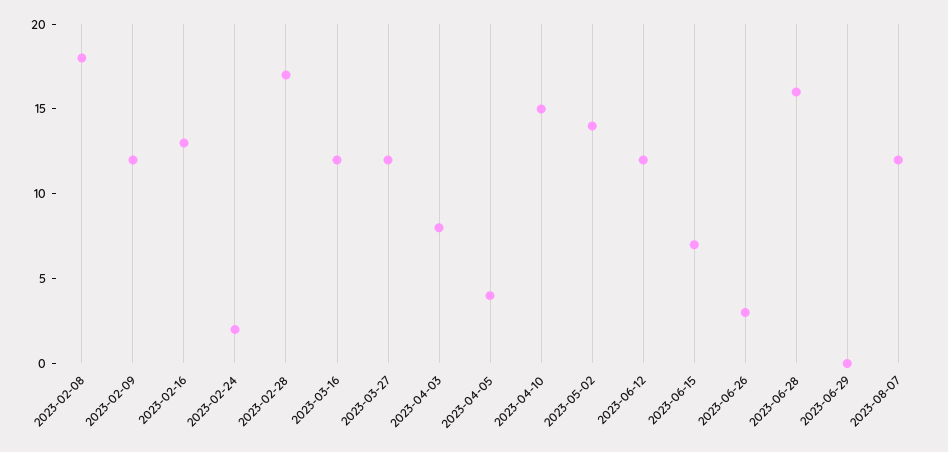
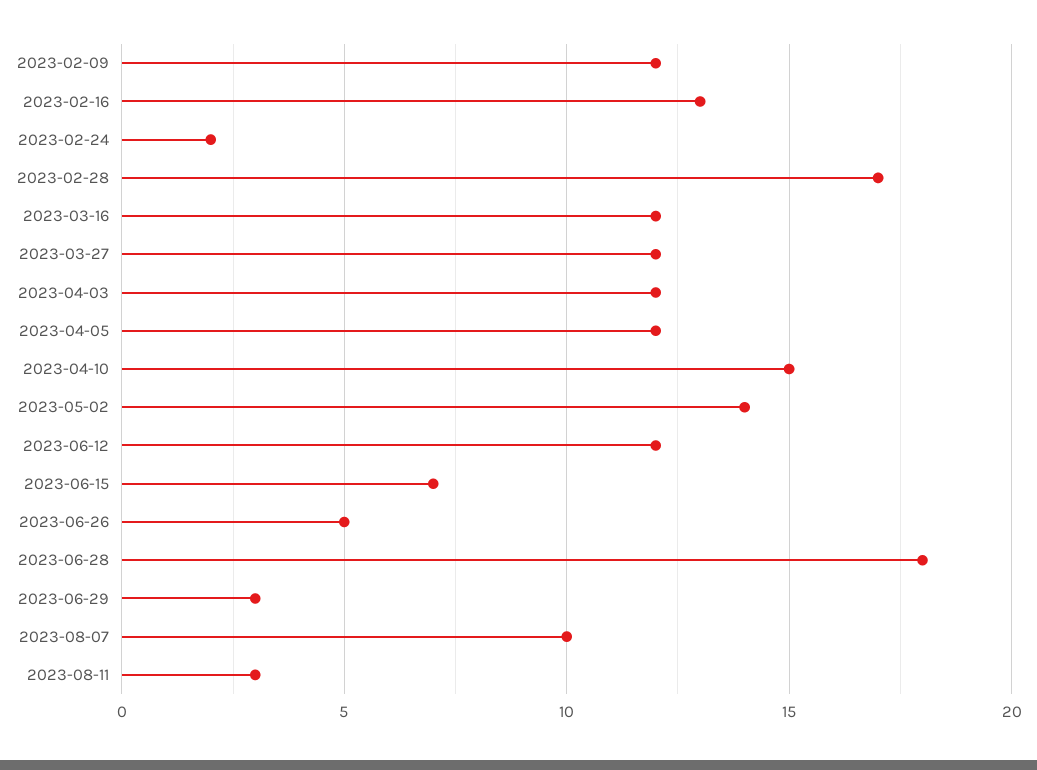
2023-02-08: 18 -> none
2023-04-03: 8 -> 12
2023-04-05: 4 -> 12
2023-06-26: 3 -> 5
2023-06-28: 16 -> 18
2023-06-29: 0 -> 3
2023-08-07: 12 -> 10
2023-08-11: none -> 3

